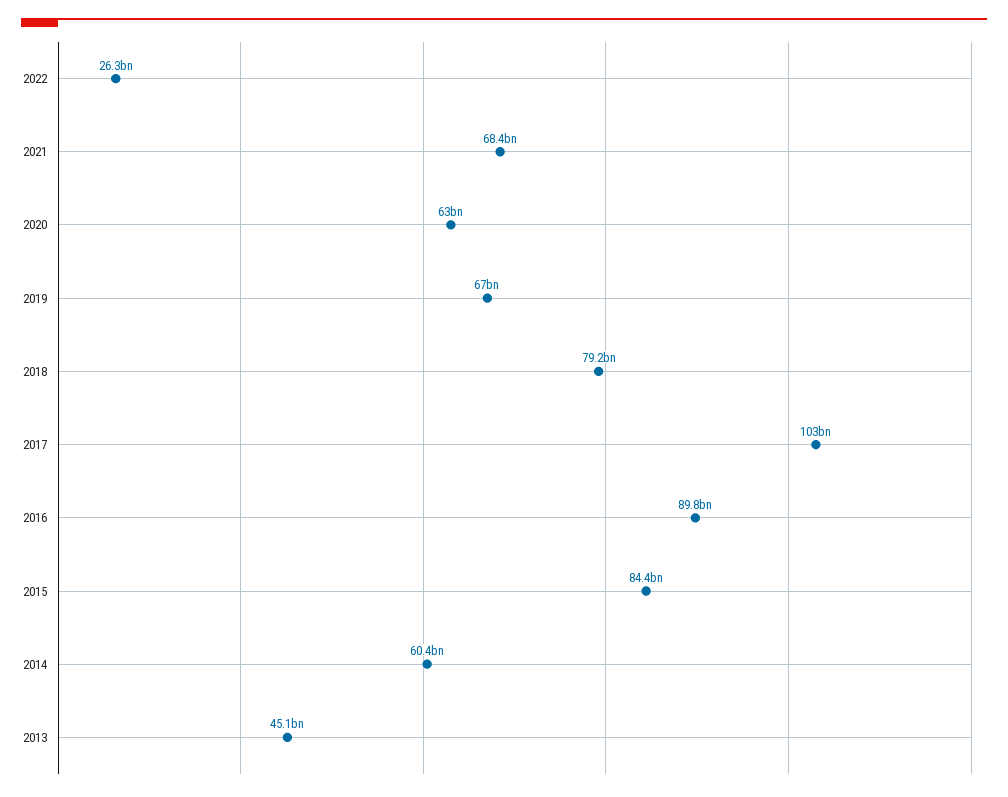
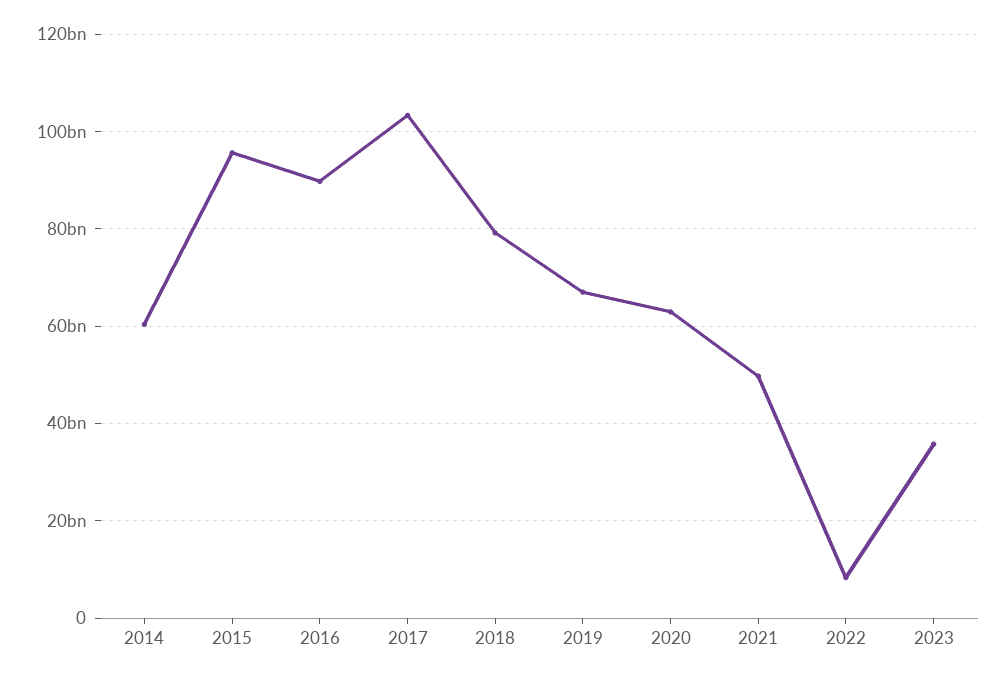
2022: 26300000000 -> 8000000000
2021: 68400000000 -> 50000000000
2015: 84400000000 -> 96000000000
2013: 45100000000 -> none
2023: none -> 36000000000

